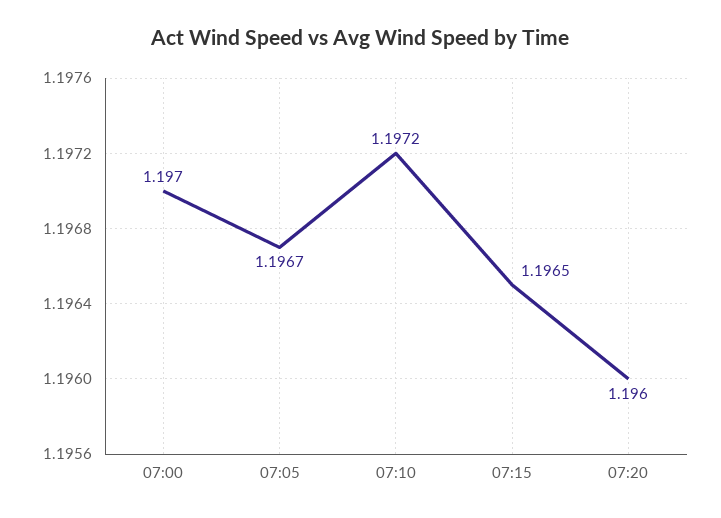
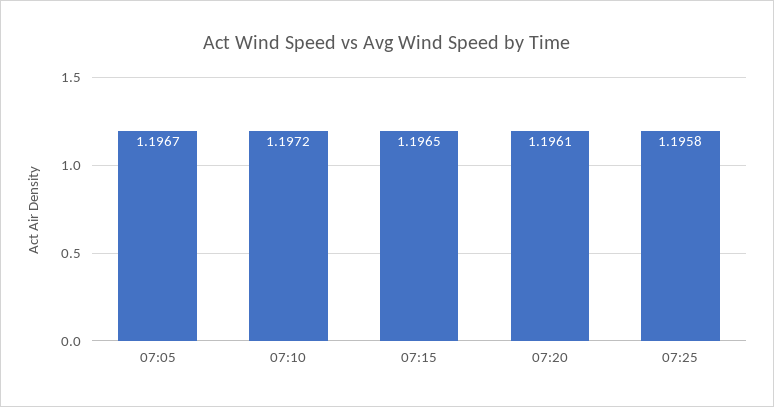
07:00: 1.197 -> none
07:20: 1.196 -> 1.1961
07:25: none -> 1.1958

